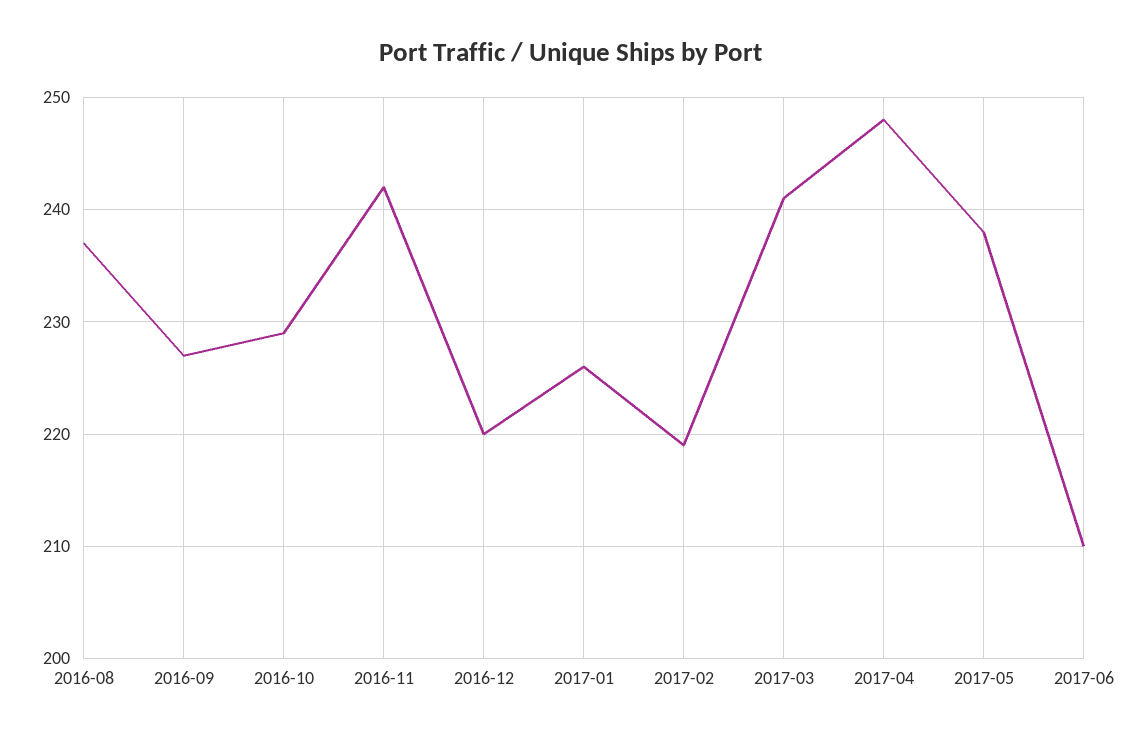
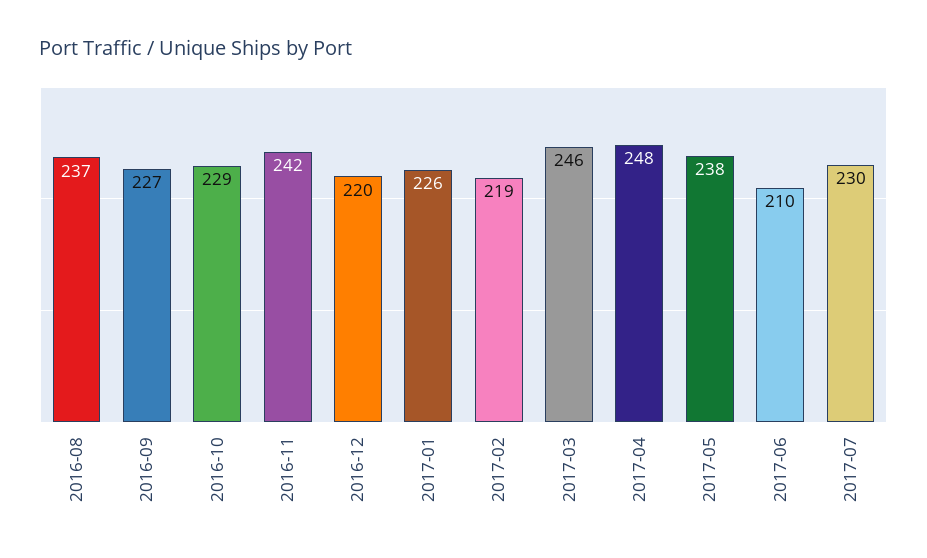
2017-03: 241 -> 246
2017-07: none -> 230

